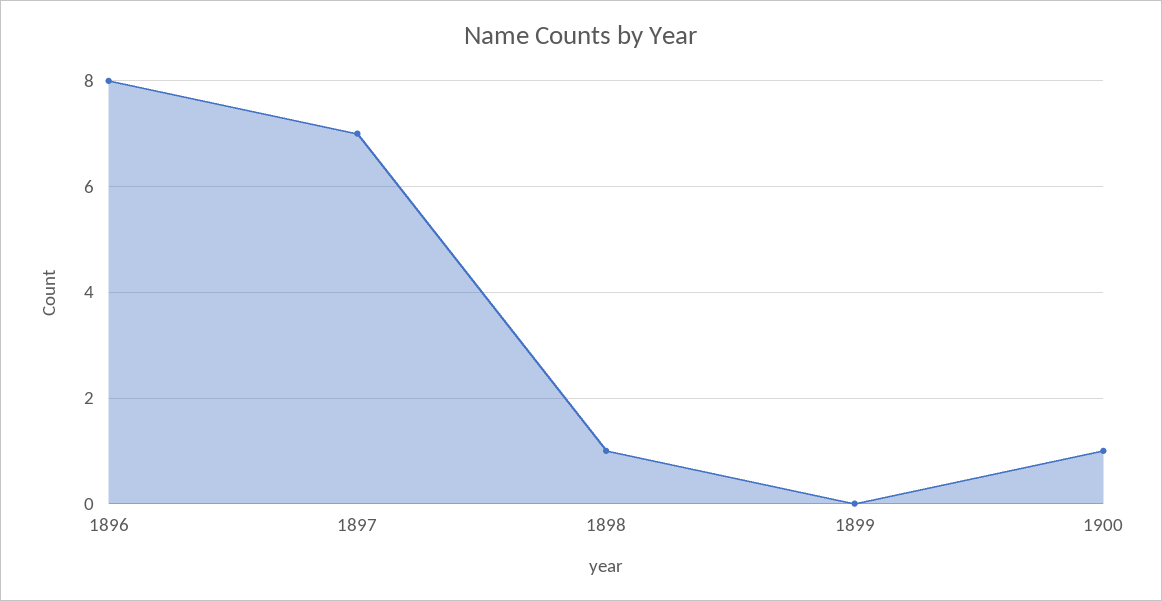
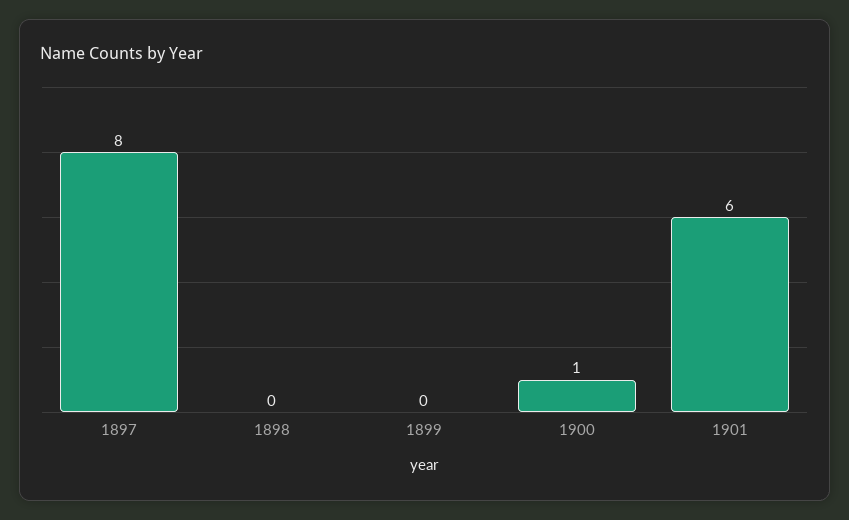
1896: 8 -> none
1897: 7 -> 8
1898: 1 -> 0
1901: none -> 6

